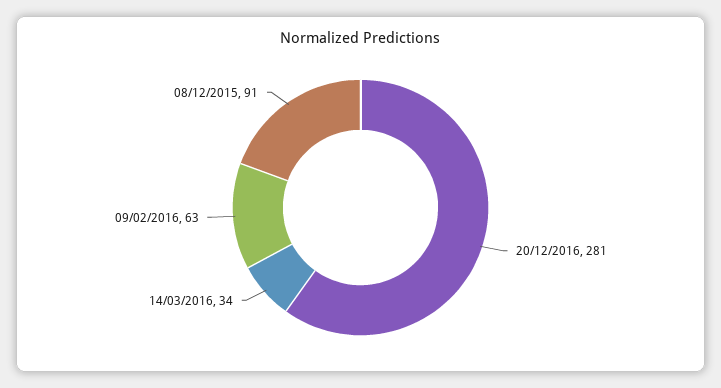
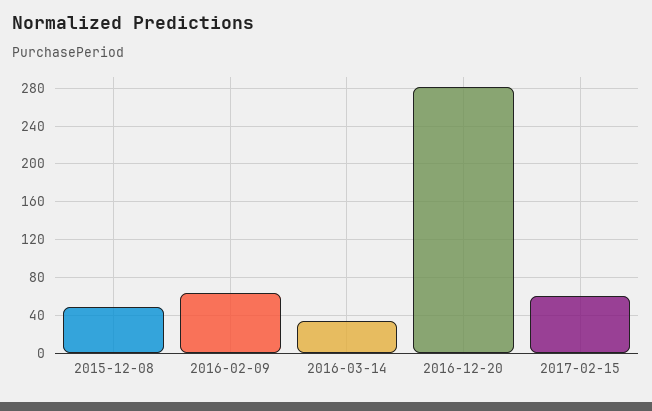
08/12/2015: 91 -> 50
2017-02-15: none -> 60

